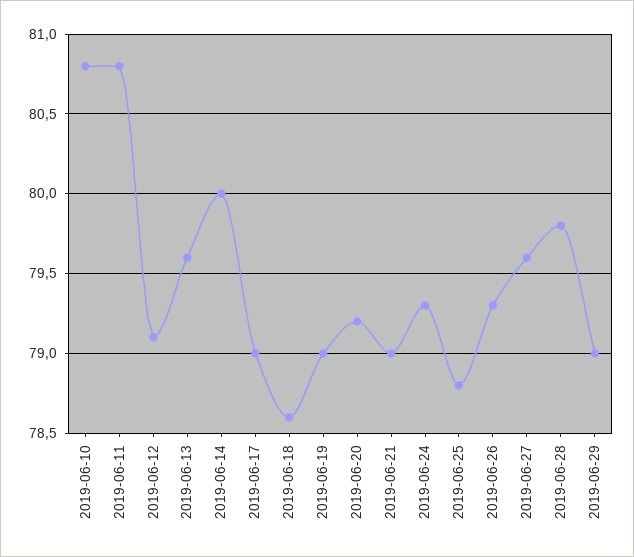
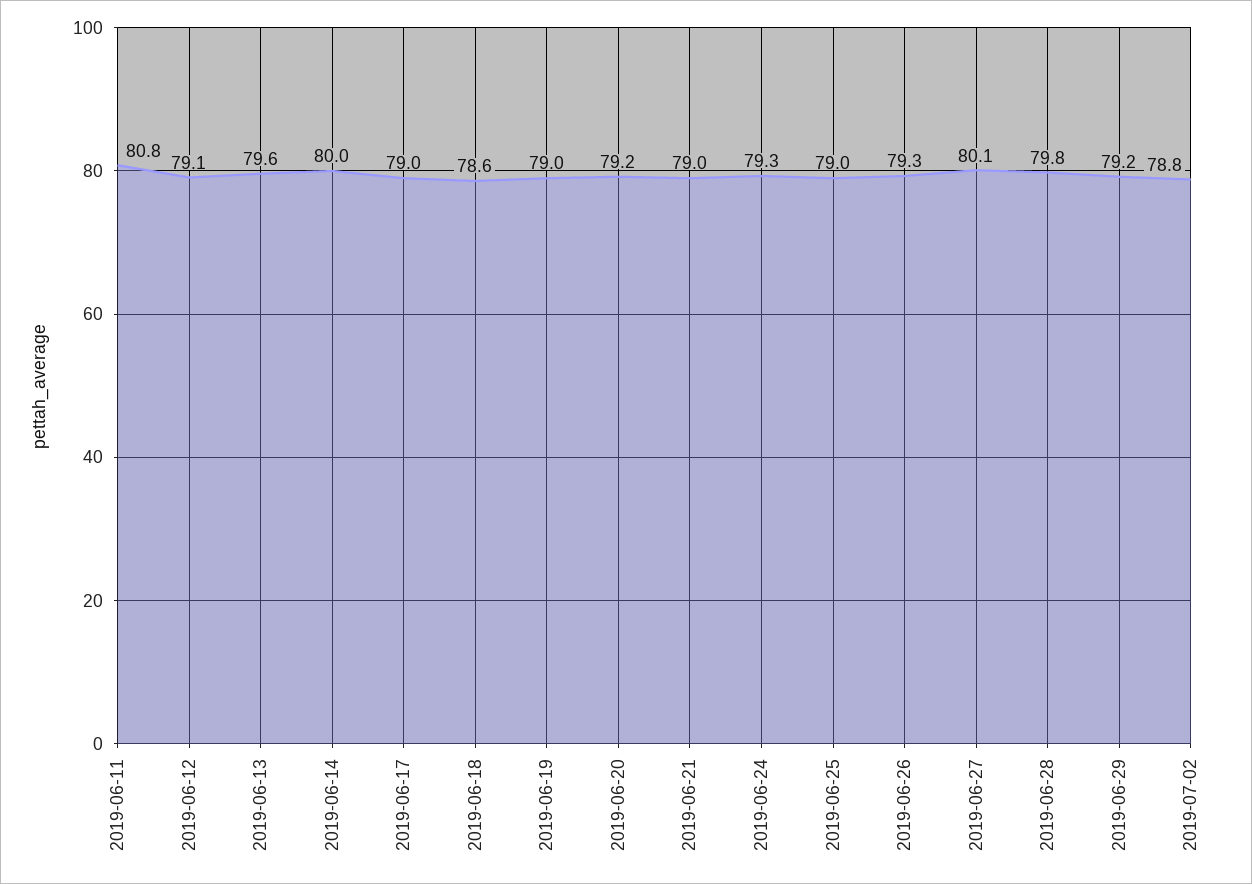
2019-06-10: 80.8 -> none
2019-06-25: 78.8 -> 79
2019-06-27: 79.6 -> 80.1
2019-06-29: 79 -> 79.2
2019-07-02: none -> 78.8

